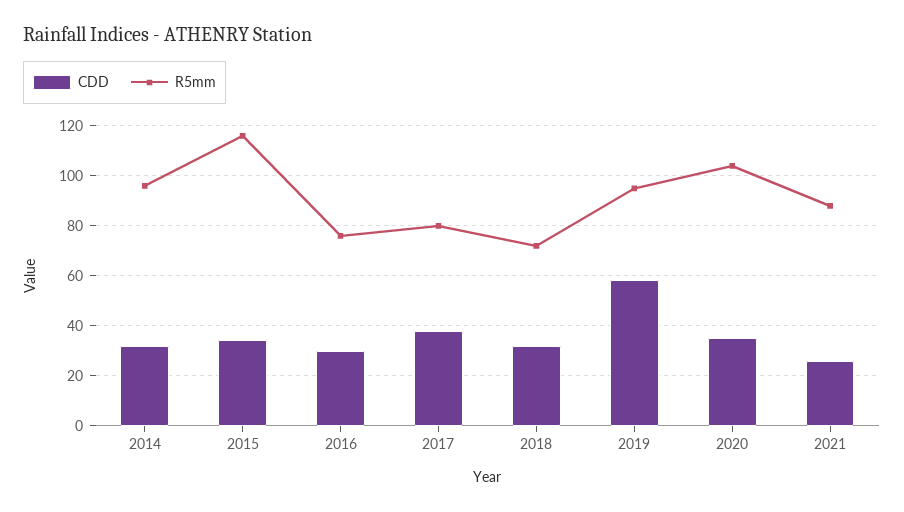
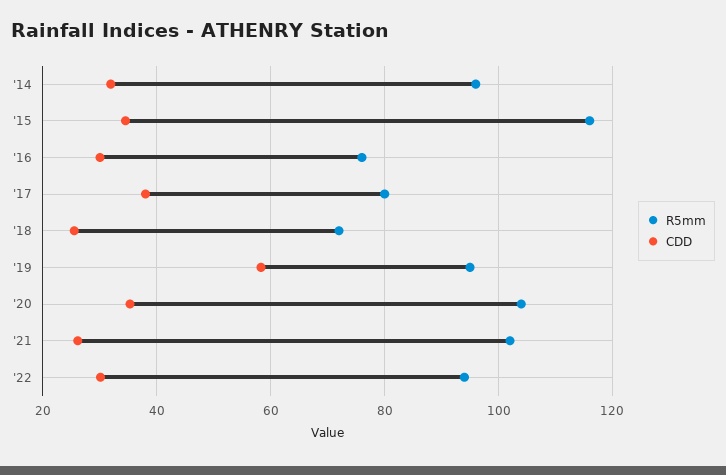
CDD, 2018: 32.5 -> 26
R5mm, 2021: 87.5 -> 102
R5mm, '22: none -> 94
CDD, '22: none -> 30

